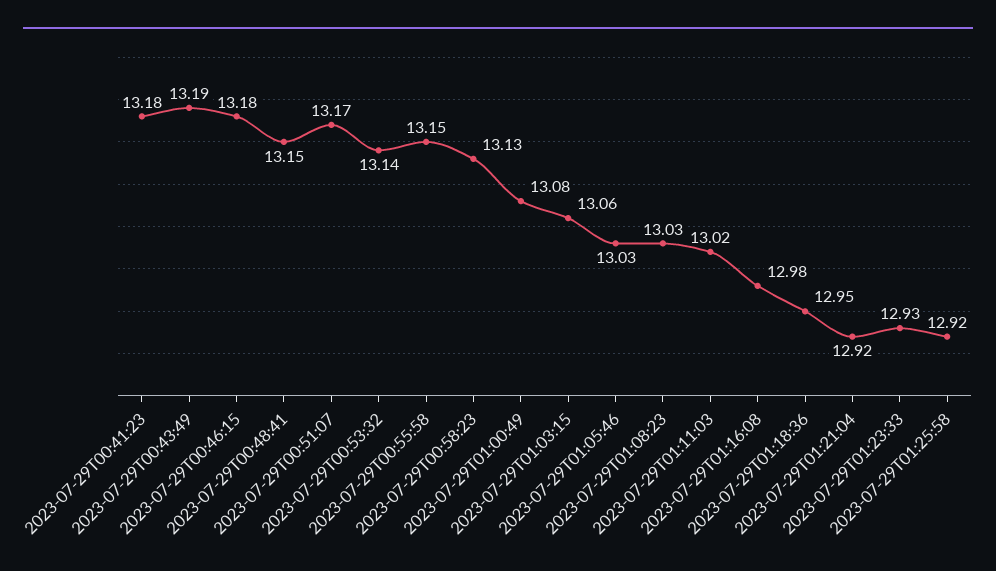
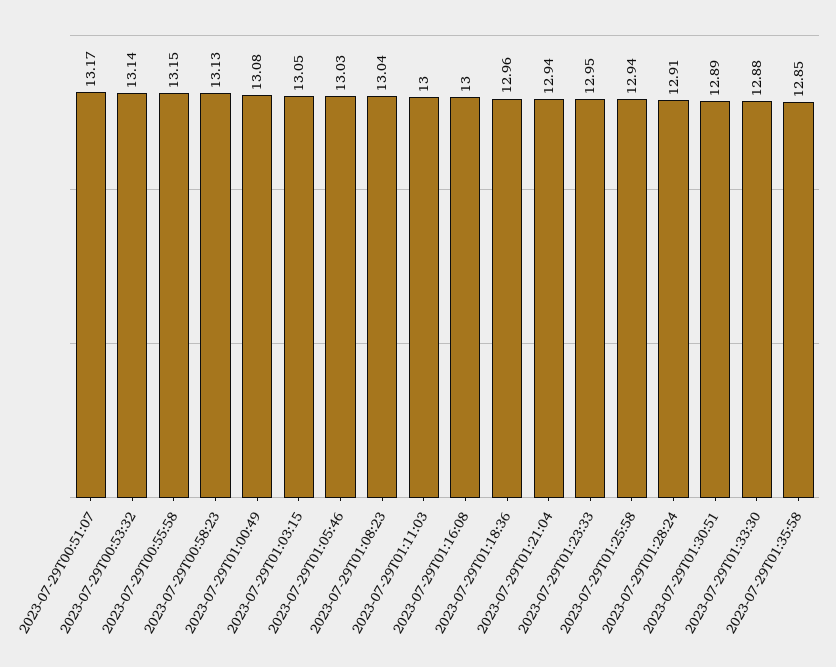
2023-07-29T00:41:23: 13.18 -> none
2023-07-29T00:43:49: 13.19 -> none
2023-07-29T00:46:15: 13.18 -> none
2023-07-29T00:48:41: 13.15 -> none
2023-07-29T01:03:15: 13.06 -> 13.05
2023-07-29T01:08:23: 13.03 -> 13.04
2023-07-29T01:11:03: 13.02 -> 13
2023-07-29T01:16:08: 12.98 -> 13
2023-07-29T01:18:36: 12.95 -> 12.96
2023-07-29T01:21:04: 12.92 -> 12.94
2023-07-29T01:23:33: 12.93 -> 12.95
2023-07-29T01:25:58: 12.92 -> 12.94
2023-07-29T01:28:24: none -> 12.91
2023-07-29T01:30:51: none -> 12.89
2023-07-29T01:33:30: none -> 12.88
2023-07-29T01:35:58: none -> 12.85

